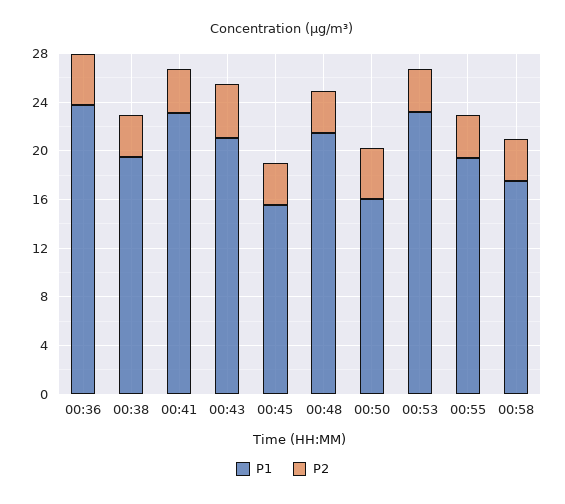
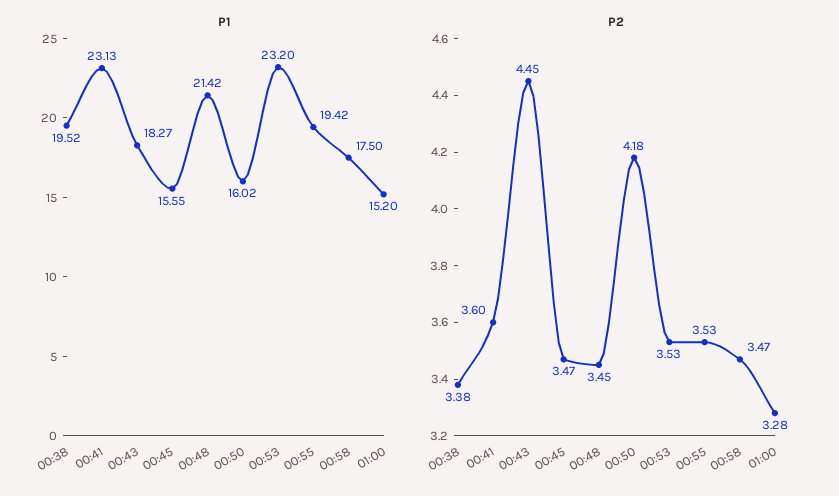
P1, 00:36: 24 -> none
P2, 00:36: 4 -> none
P1, 00:43: 21 -> 18.27
P1, 01:00: none -> 15.2
P2, 01:00: none -> 3.28

